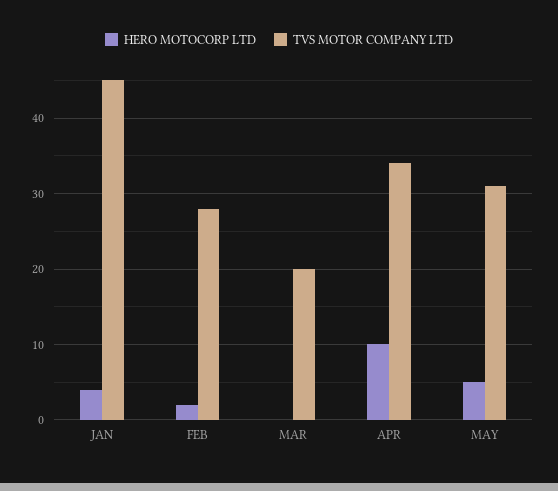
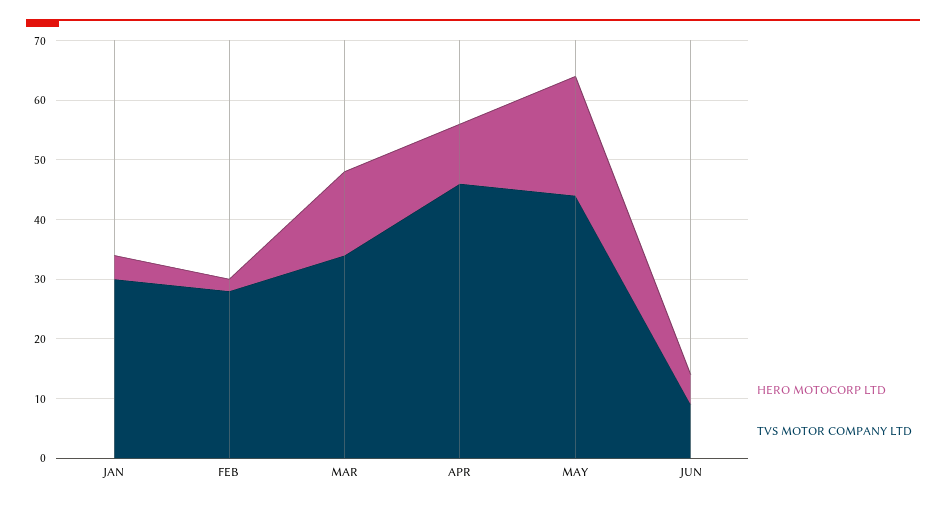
TVS MOTOR COMPANY LTD, JAN: 45 -> 30
HERO MOTOCORP LTD, MAR: 0 -> 15
TVS MOTOR COMPANY LTD, MAR: 20 -> 35
TVS MOTOR COMPANY LTD, APR: 34 -> 45
HERO MOTOCORP LTD, MAY: 5 -> 20
TVS MOTOR COMPANY LTD, MAY: 31 -> 45
HERO MOTOCORP LTD, JUN: none -> 5
TVS MOTOR COMPANY LTD, JUN: none -> 10

